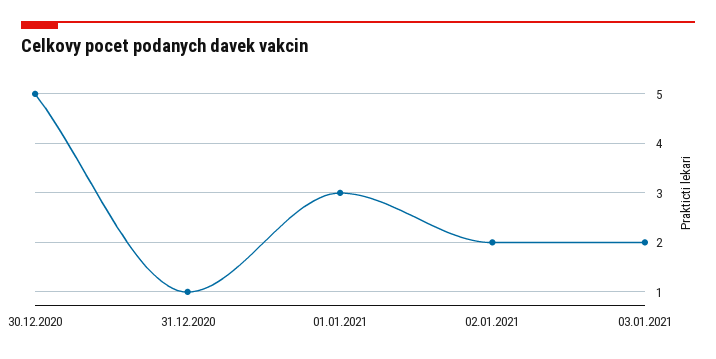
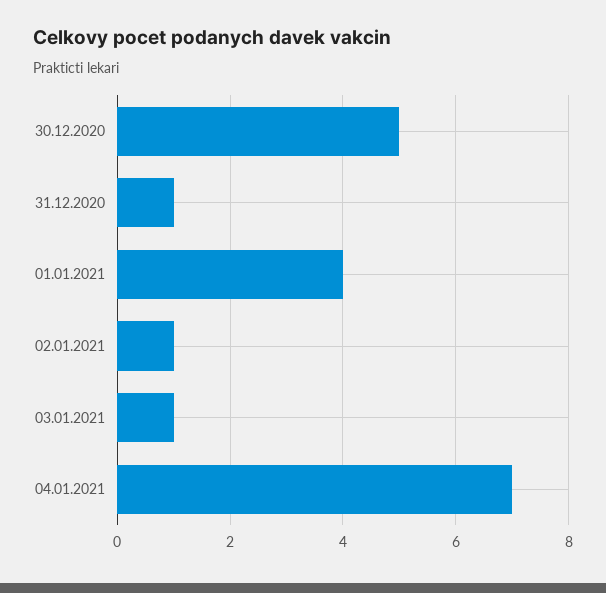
01.01.2021: 3 -> 4
02.01.2021: 2 -> 1
03.01.2021: 2 -> 1
04.01.2021: none -> 7

